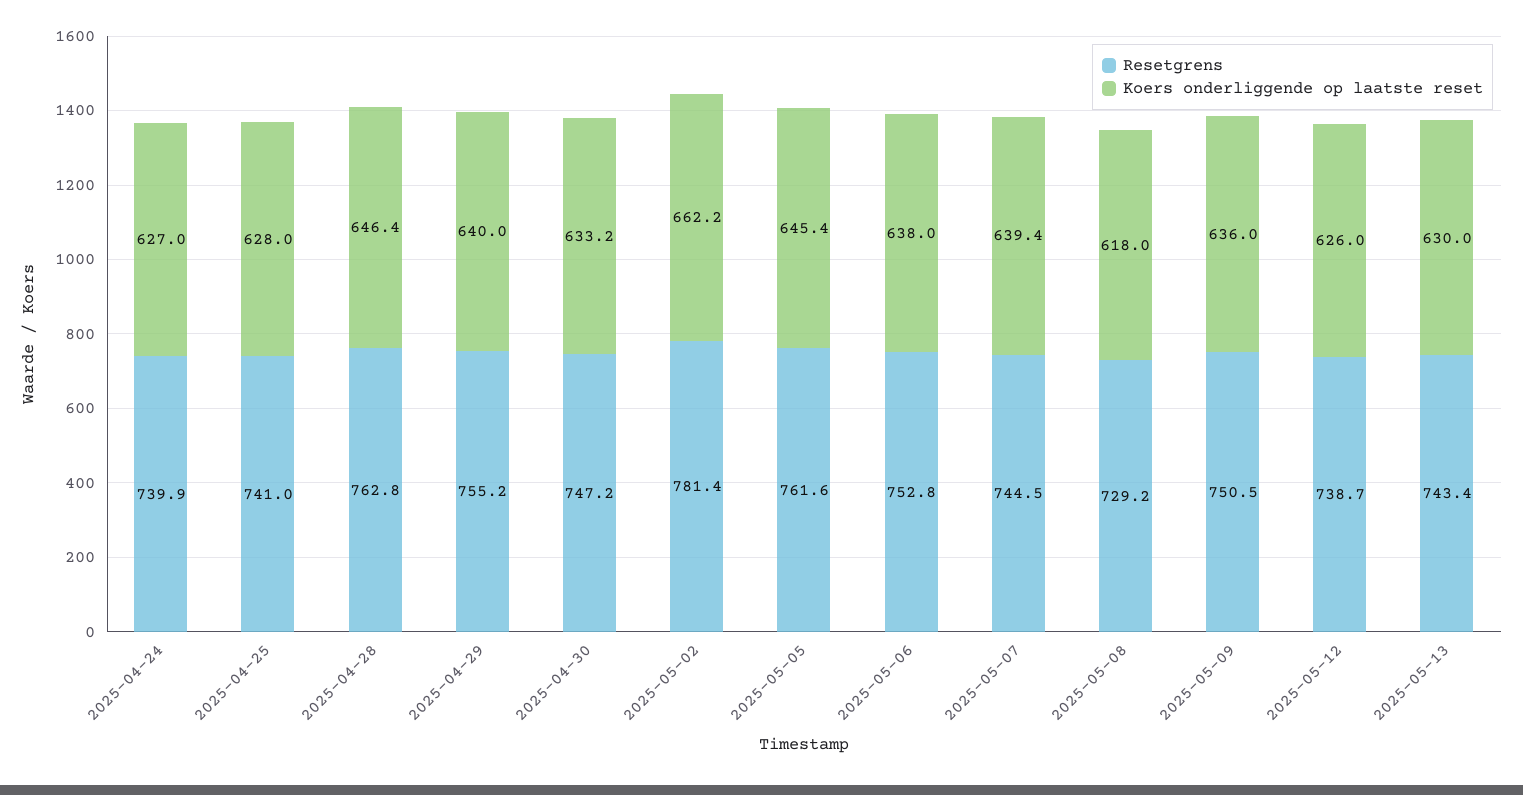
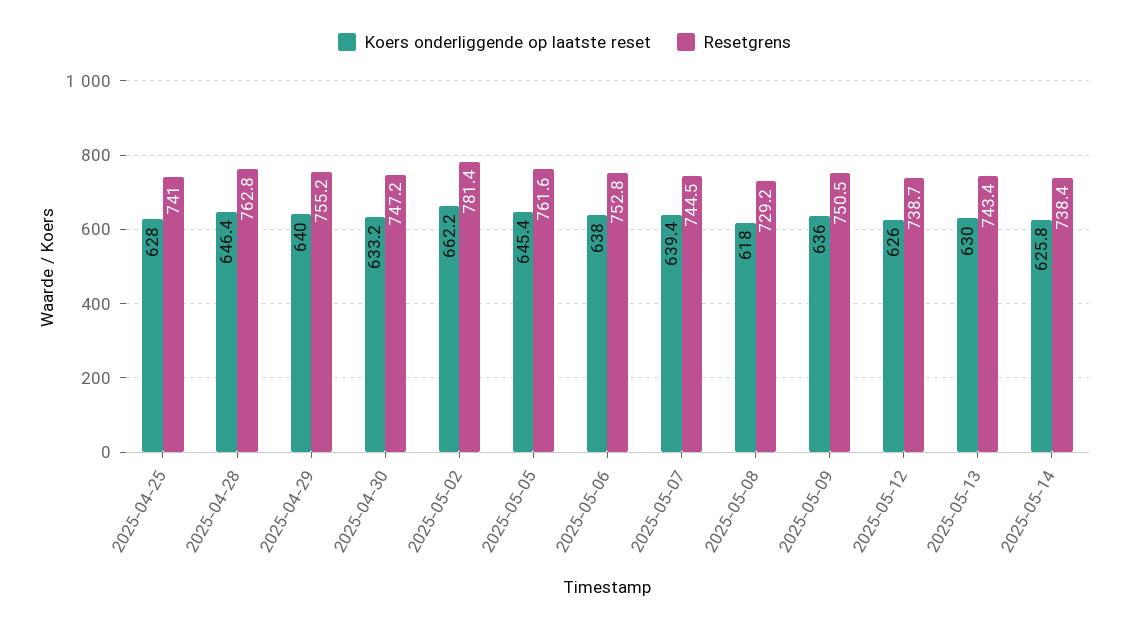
Resetgrens, 2025-04-24: 739.9 -> none
Koers onderliggende op laatste reset, 2025-04-24: 627 -> none
Koers onderliggende op laatste reset, 2025-05-14: none -> 625.8
Resetgrens, 2025-05-14: none -> 738.4

